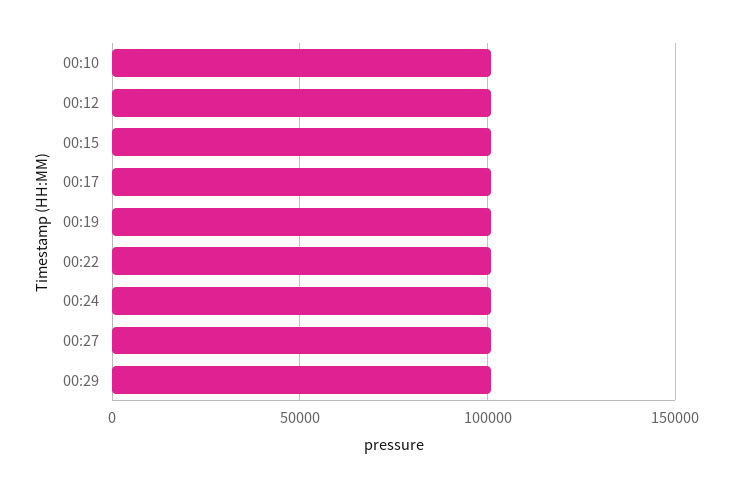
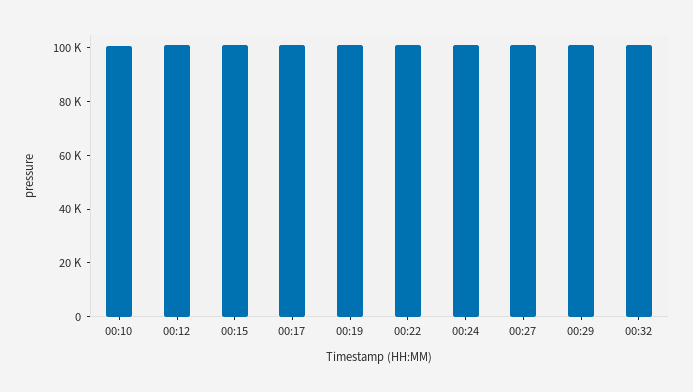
00:32: none -> 100000

